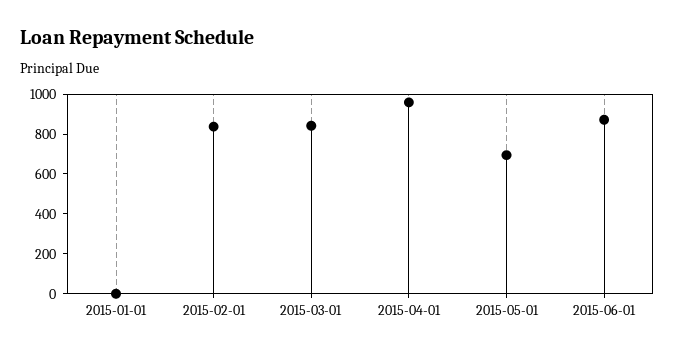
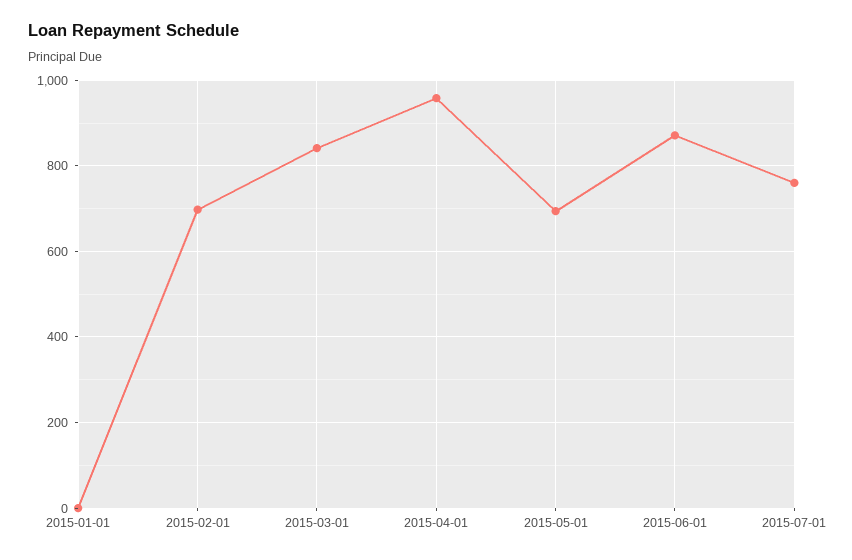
2015-02-01: 850 -> 700
2015-07-01: none -> 760

